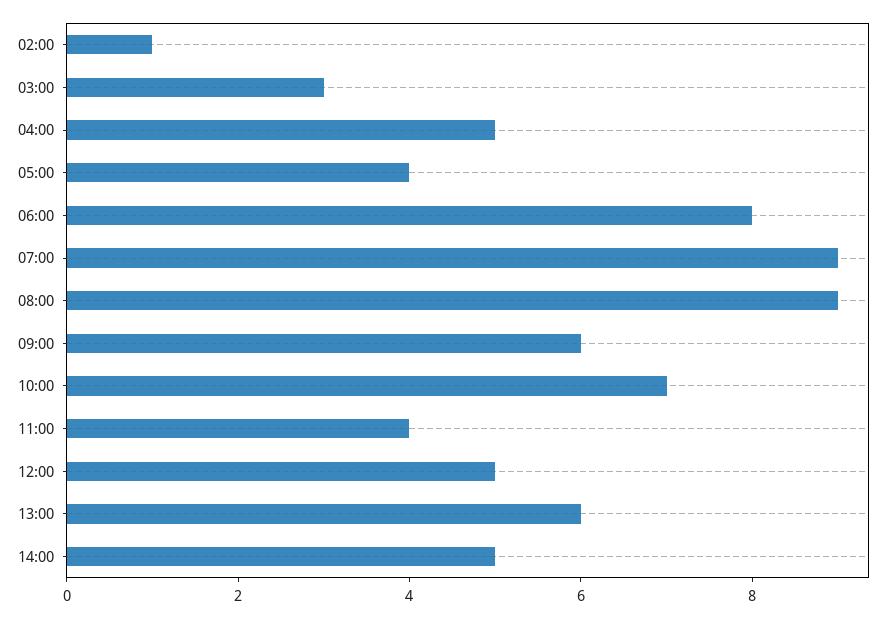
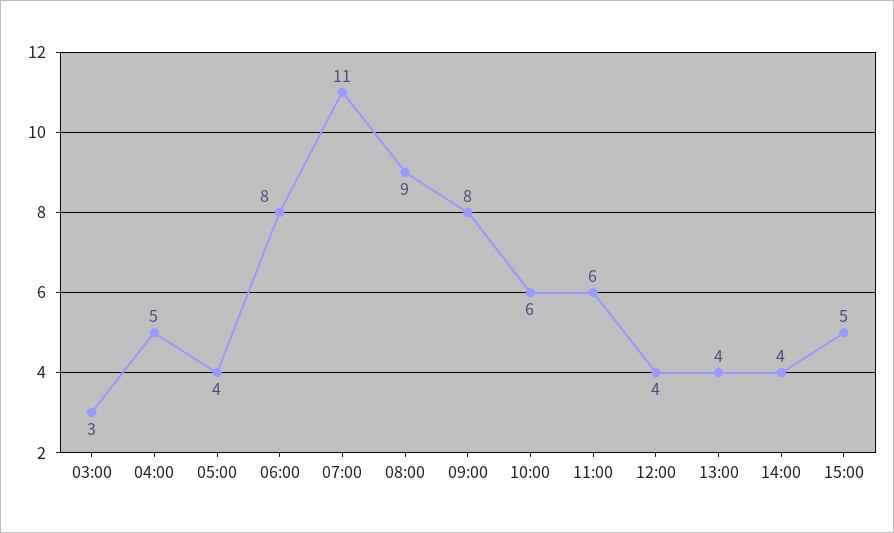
02:00: 1 -> none
07:00: 9 -> 11
09:00: 6 -> 8
10:00: 7 -> 6
11:00: 4 -> 6
12:00: 5 -> 4
13:00: 6 -> 4
14:00: 5 -> 4
15:00: none -> 5

